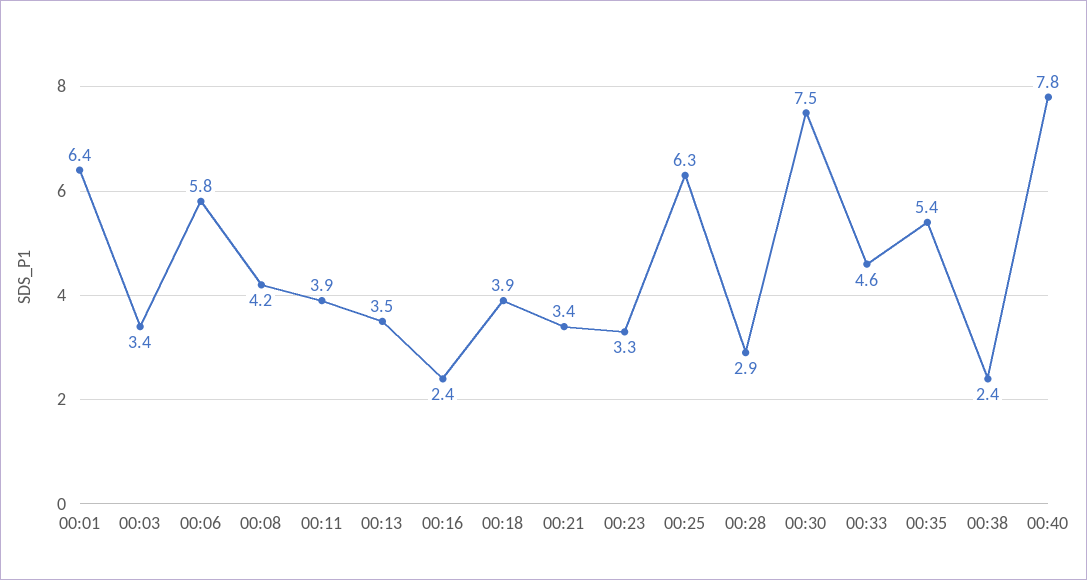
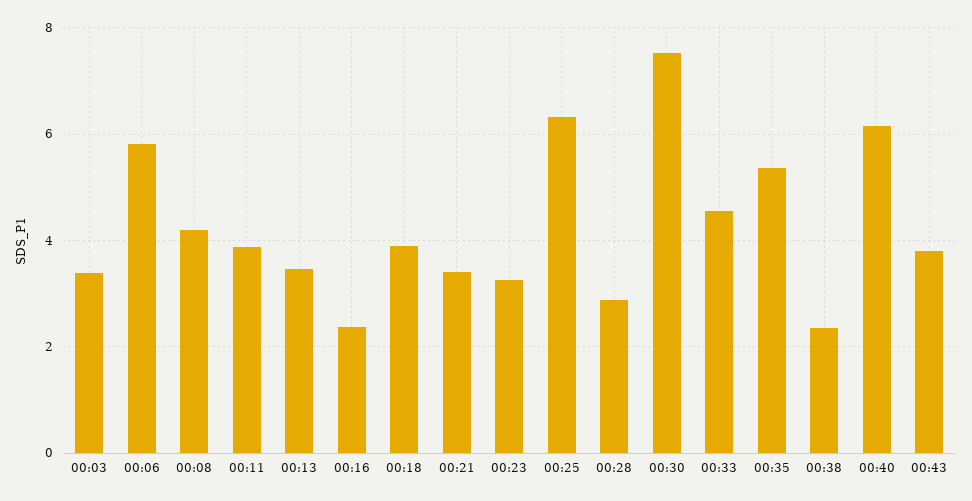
00:01: 6.4 -> none
00:40: 7.8 -> 6.2
00:43: none -> 3.8

